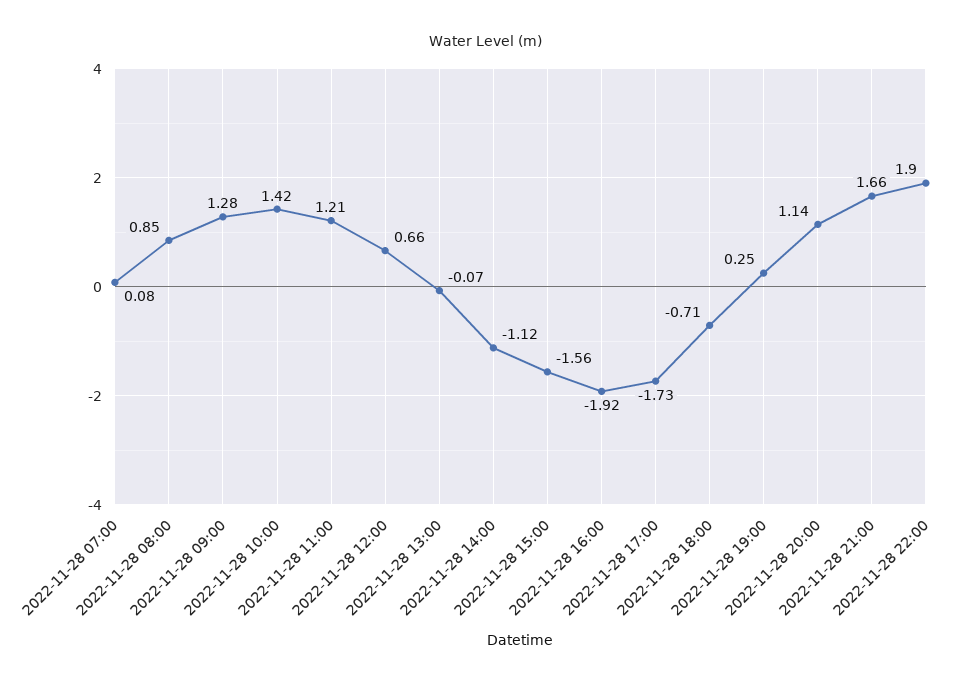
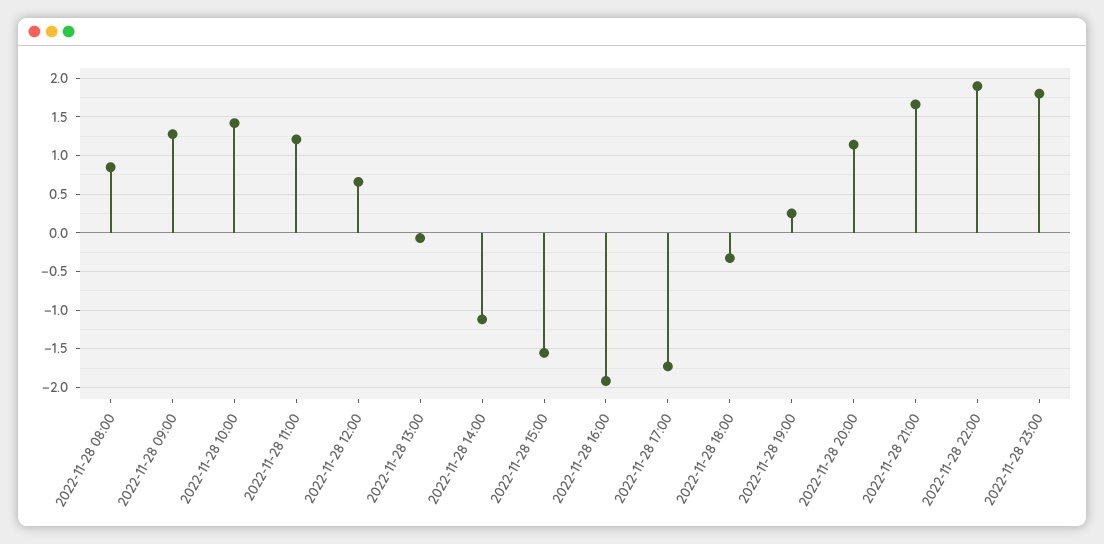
2022-11-28 07:00: 0.08 -> none
2022-11-28 18:00: -0.71 -> -0.3
2022-11-28 23:00: none -> 1.8

